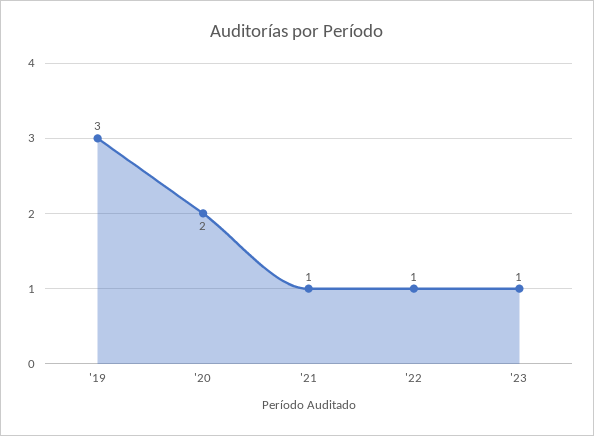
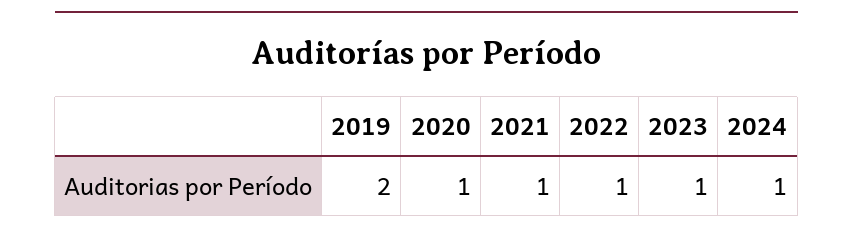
'19: 3 -> 2
'20: 2 -> 1
2024: none -> 1

